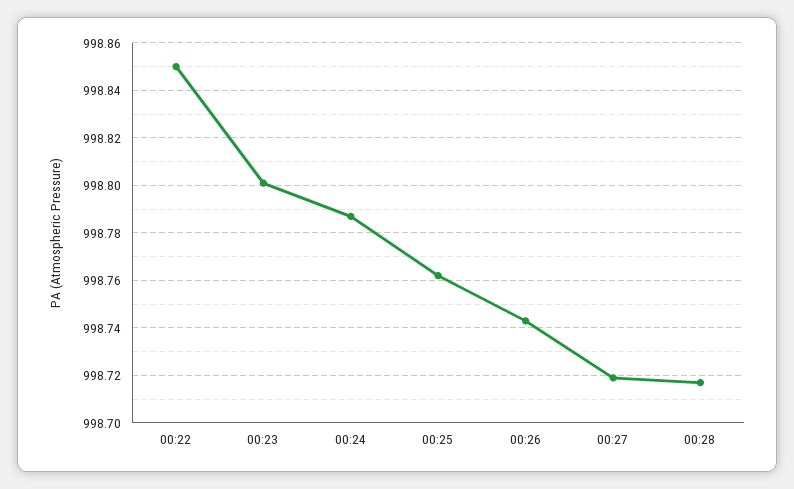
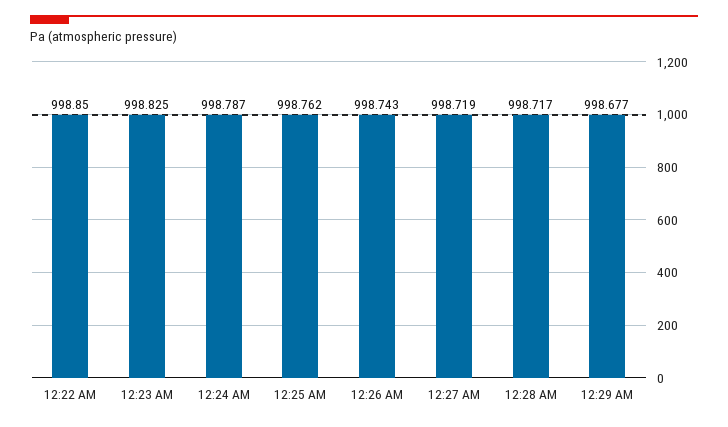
00:23: 998.8 -> 998.825
12:29 AM: none -> 998.677

